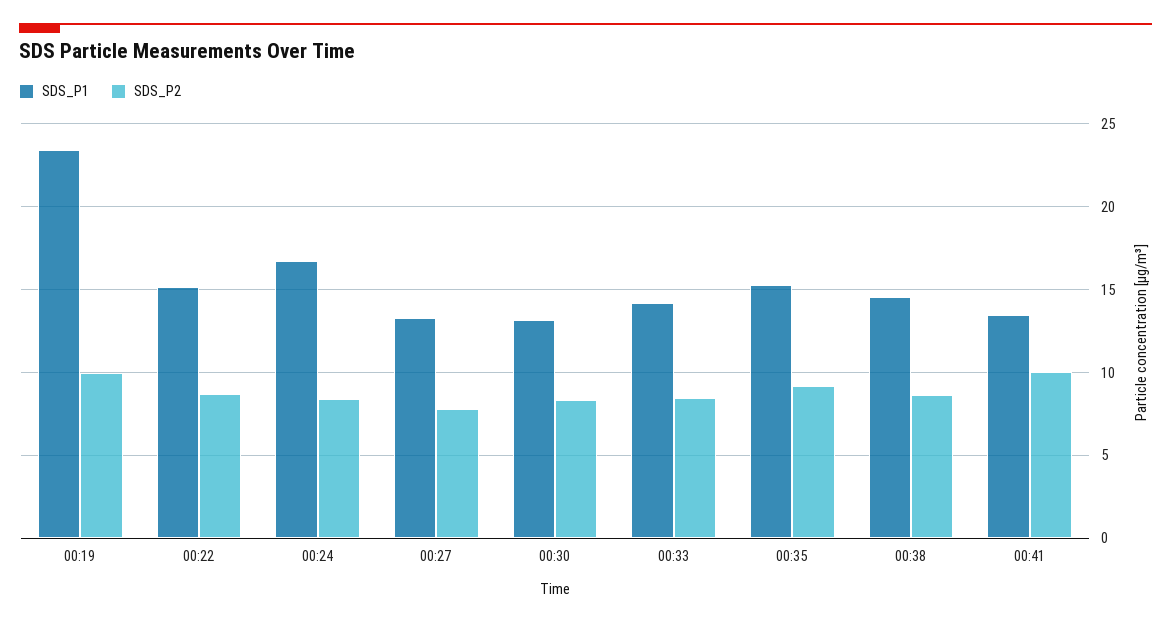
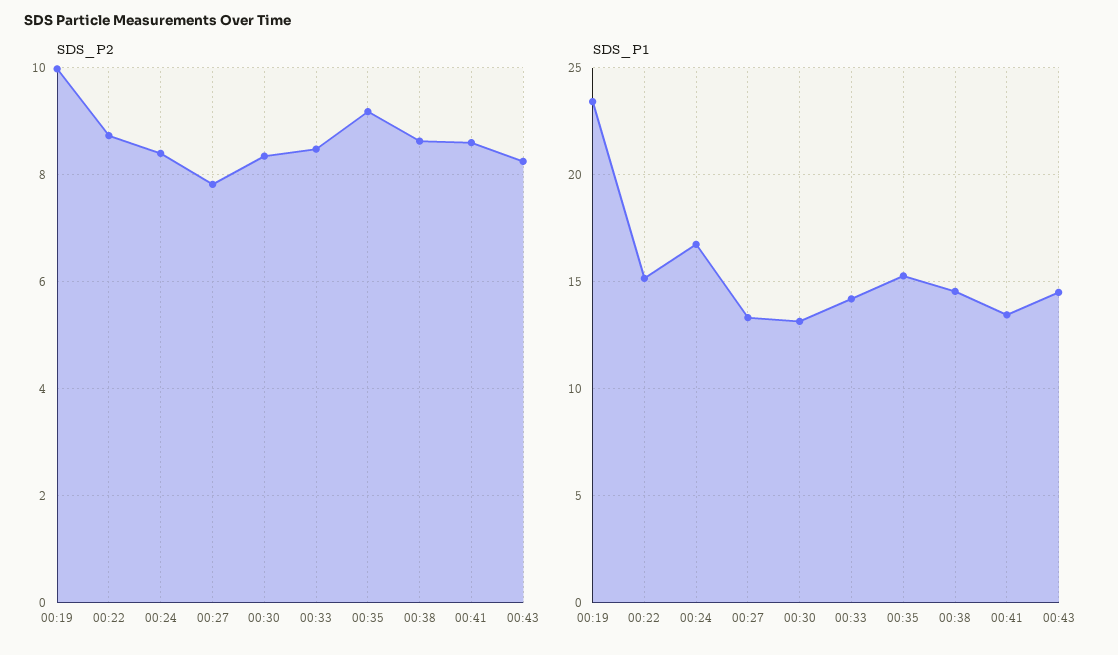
SDS_P2, 00:41: 10 -> 8.6
SDS_P2, 00:43: none -> 8.2
SDS_P1, 00:43: none -> 14.5

